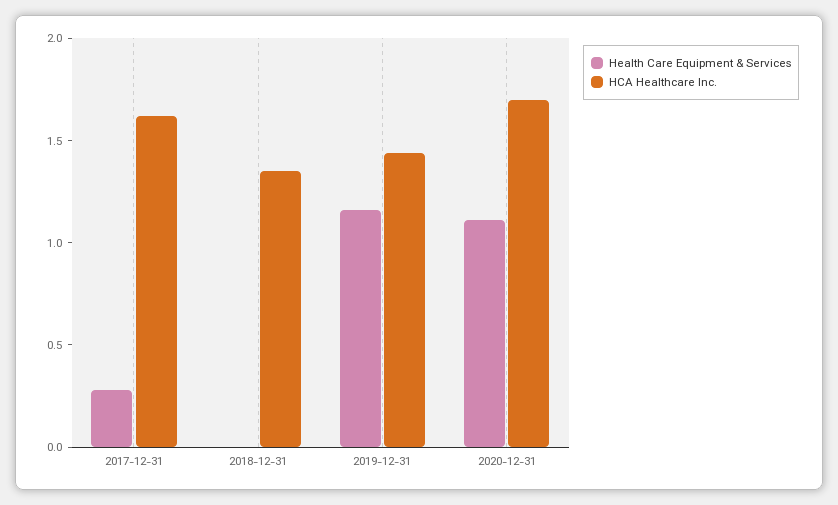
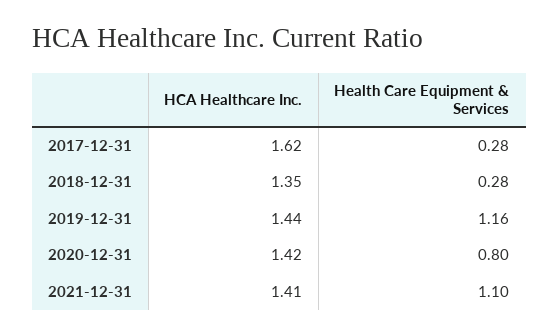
Health Care Equipment & Services, 2018-12-31: 0 -> 0.28
Health Care Equipment & Services, 2020-12-31: 1.1 -> 0.8
HCA Healthcare Inc., 2020-12-31: 1.7 -> 1.42
HCA Healthcare Inc., 2021-12-31: none -> 1.41
Health Care Equipment & Services, 2021-12-31: none -> 1.1

